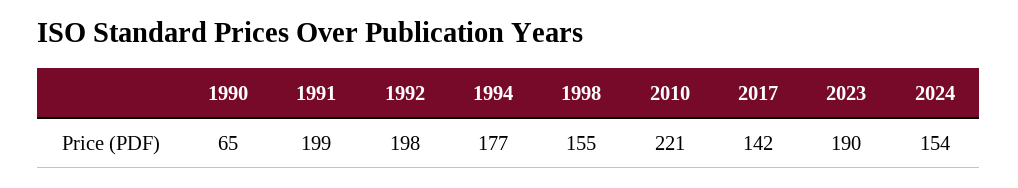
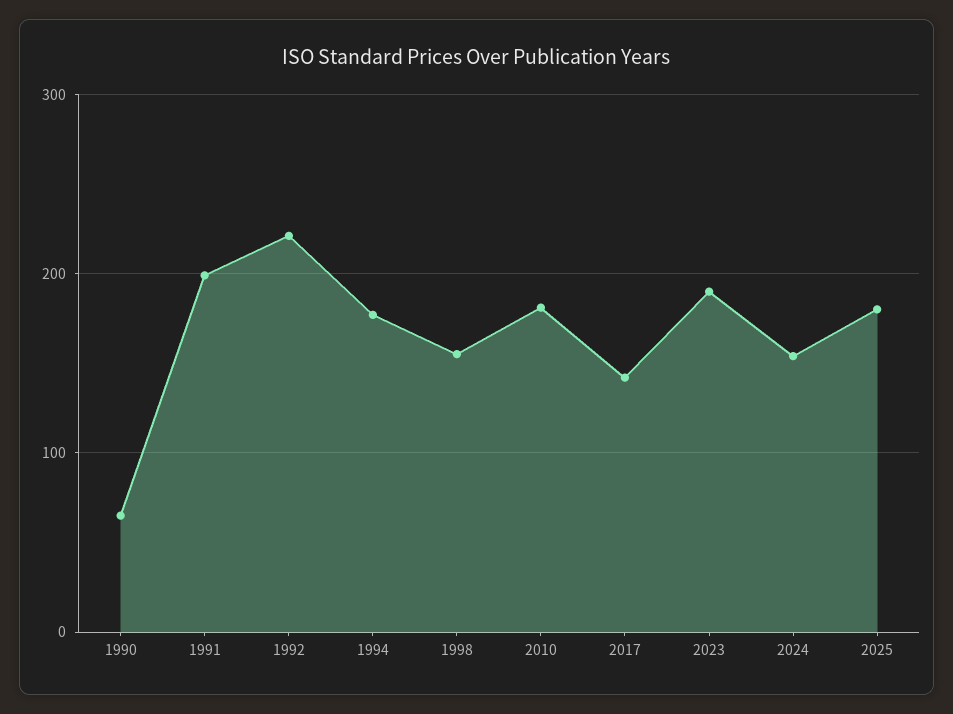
1992: 198 -> 220
2010: 221 -> 180
2025: none -> 180

